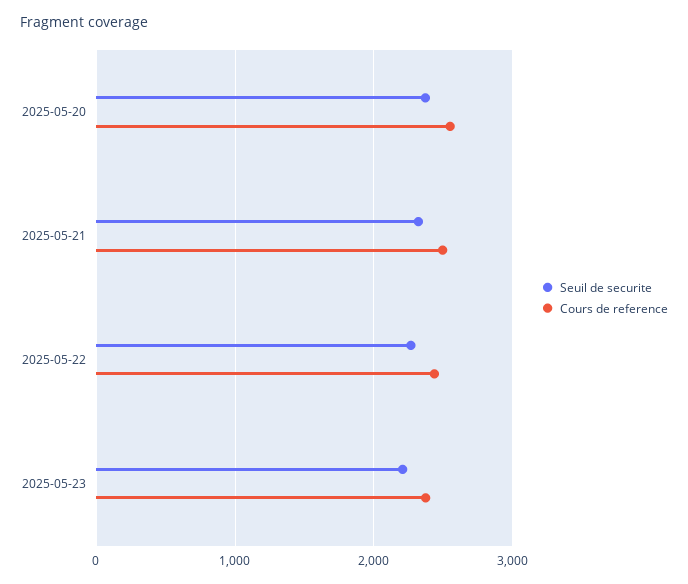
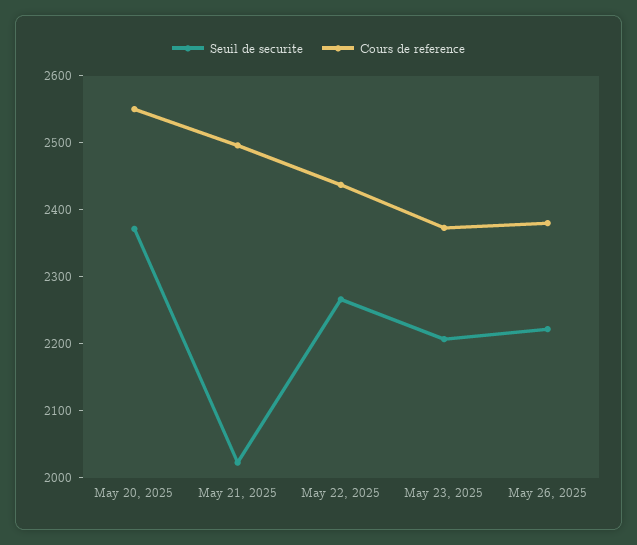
Seuil de securite, 2025-05-21: 2300 -> 2020
Seuil de securite, May 26, 2025: none -> 2220
Cours de reference, May 26, 2025: none -> 2380

